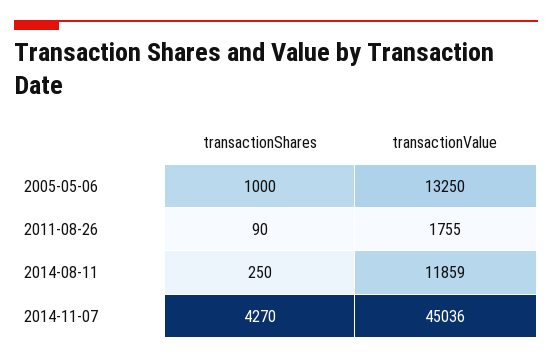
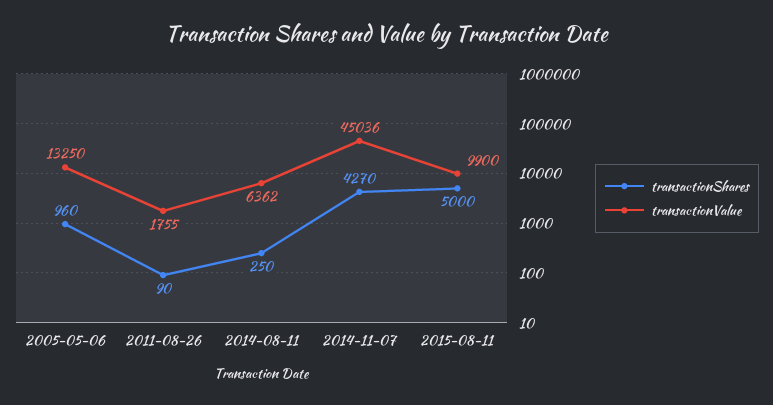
transactionShares, 2005-05-06: 1000 -> 960
transactionValue, 2014-08-11: 11859 -> 6362
transactionShares, 2015-08-11: none -> 5000
transactionValue, 2015-08-11: none -> 9900

